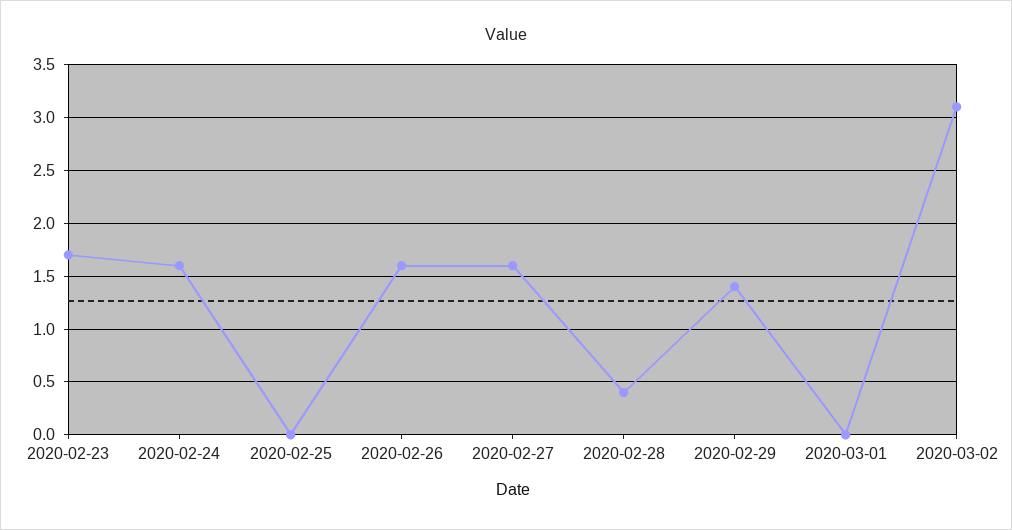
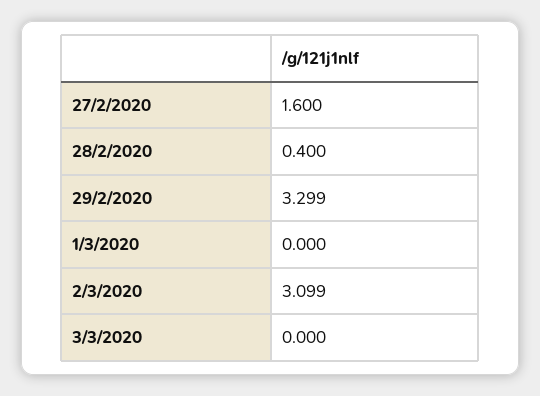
2020-02-23: 1.7 -> none
2020-02-24: 1.6 -> none
2020-02-25: 0 -> none
2020-02-26: 1.6 -> none
2020-02-29: 1.4 -> 3.299
3/3/2020: none -> 0

